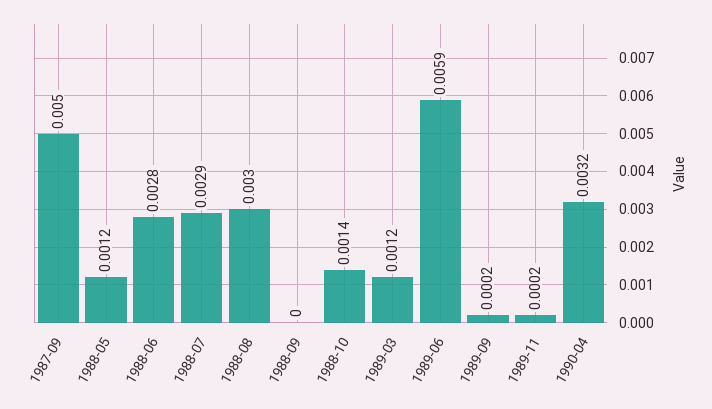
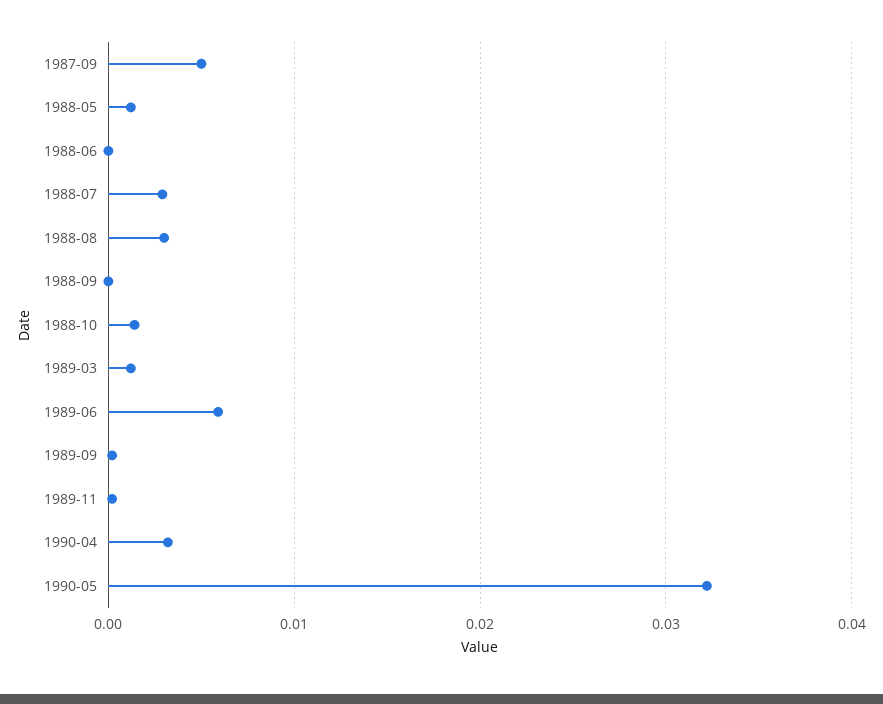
1988-06: 0.0028 -> 0
1990-05: none -> 0.032

